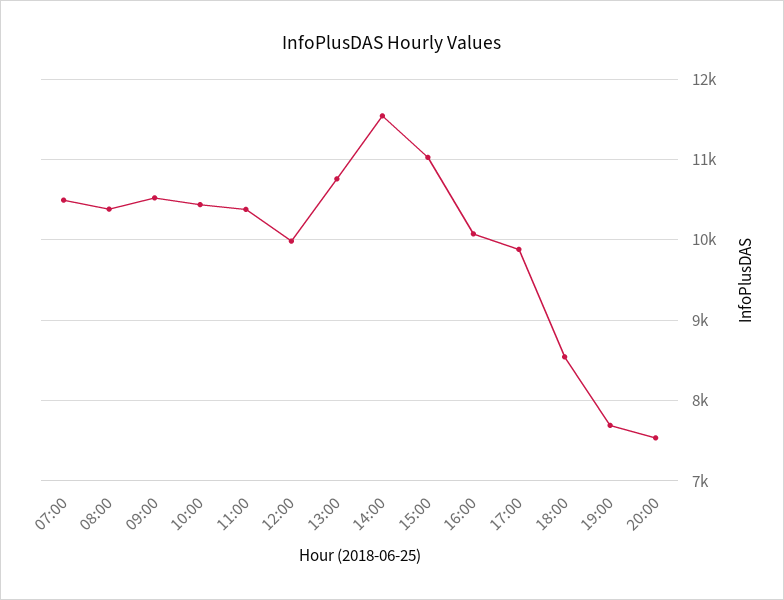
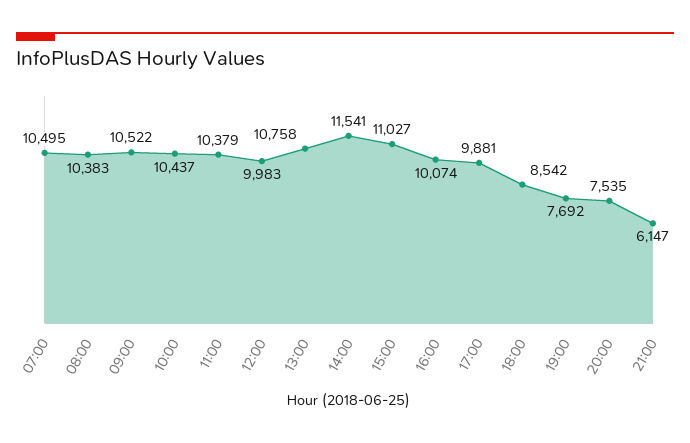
21:00: none -> 6147

